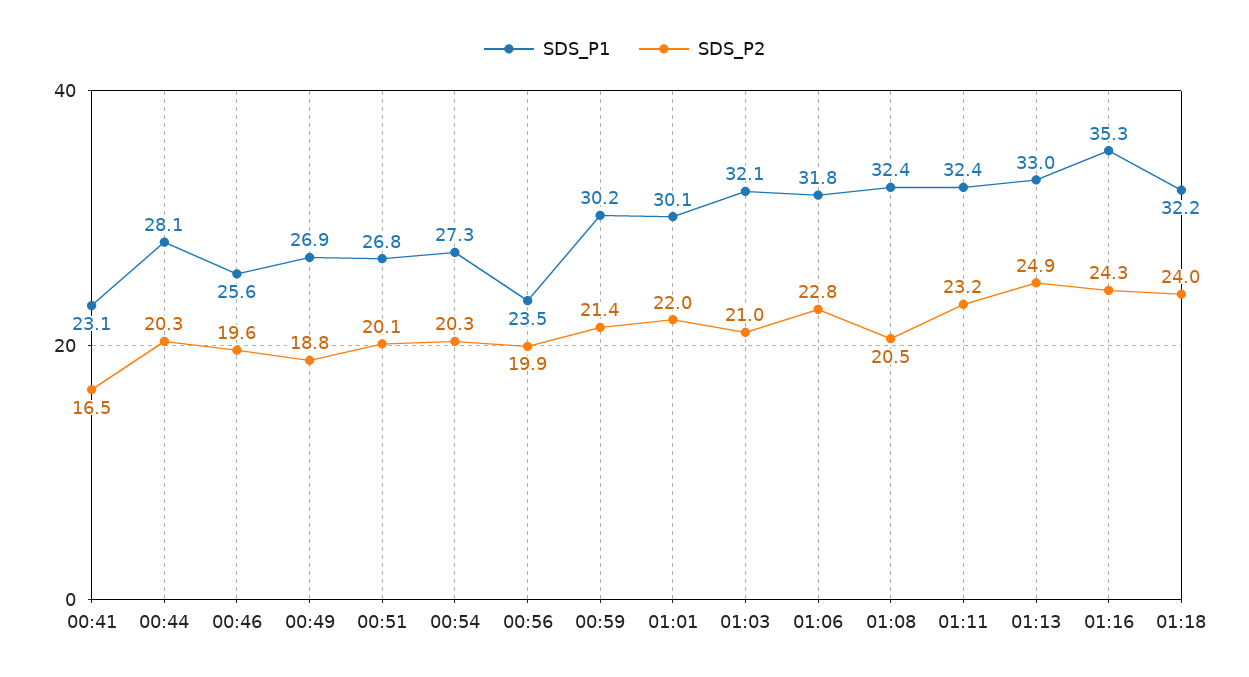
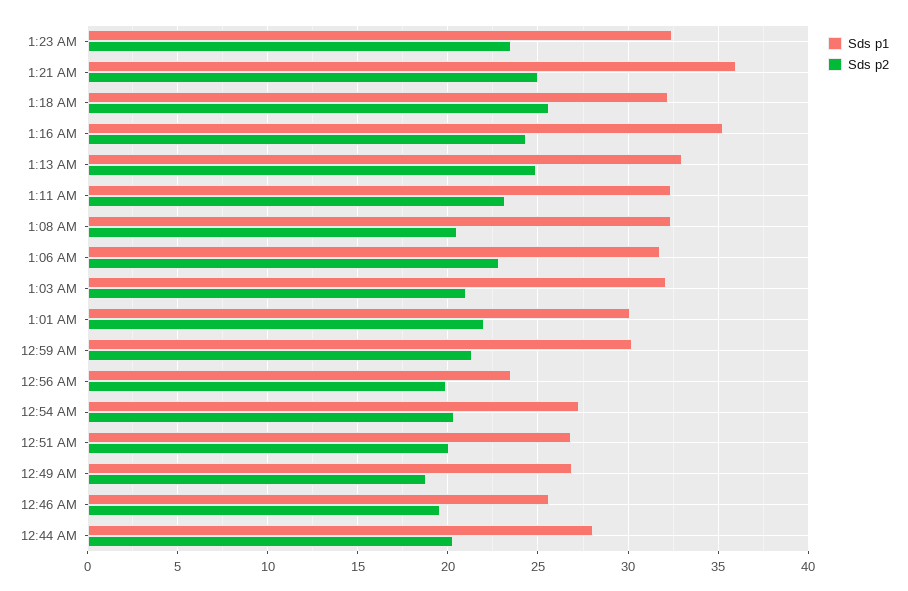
SDS_P1, 00:41: 23.1 -> none
SDS_P2, 00:41: 16.5 -> none
SDS_P2, 01:18: 24 -> 25.5
SDS_P1, 1:23 AM: none -> 32.5
SDS_P2, 1:23 AM: none -> 23.5
SDS_P1, 1:21 AM: none -> 36
SDS_P2, 1:21 AM: none -> 25

